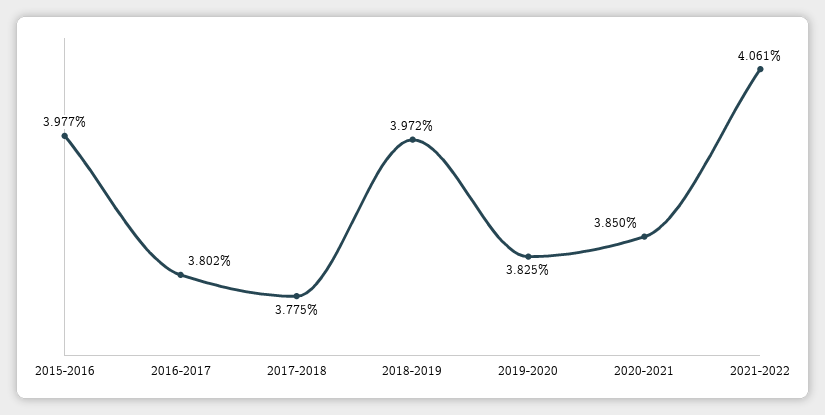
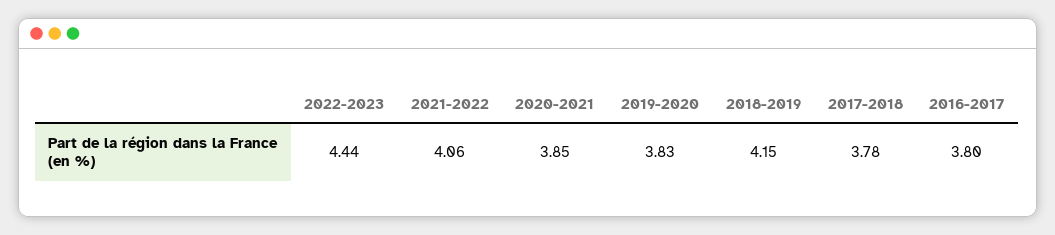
2015-2016: 3.977 -> none
2018-2019: 3.972 -> 4.15
2022-2023: none -> 4.44

